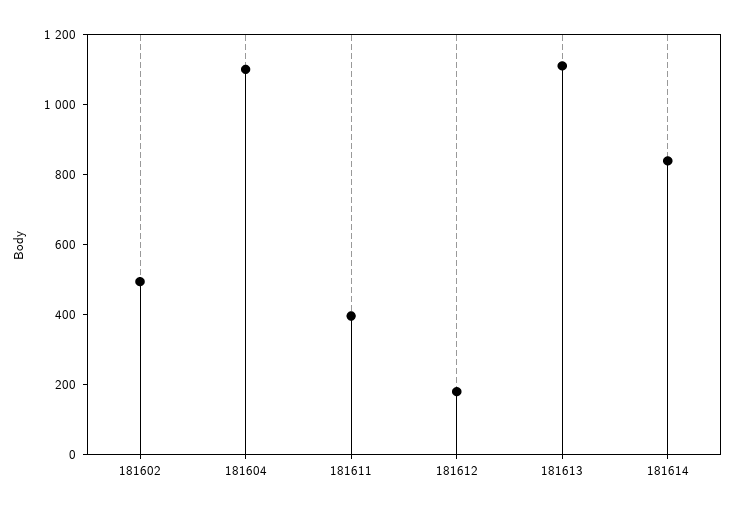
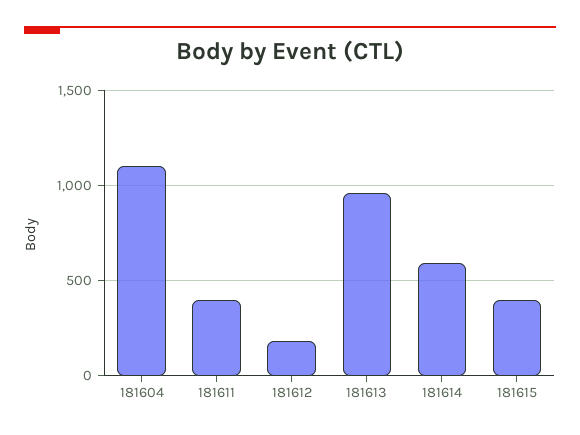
181602: 500 -> none
181613: 1100 -> 950
181614: 850 -> 600
181615: none -> 400

